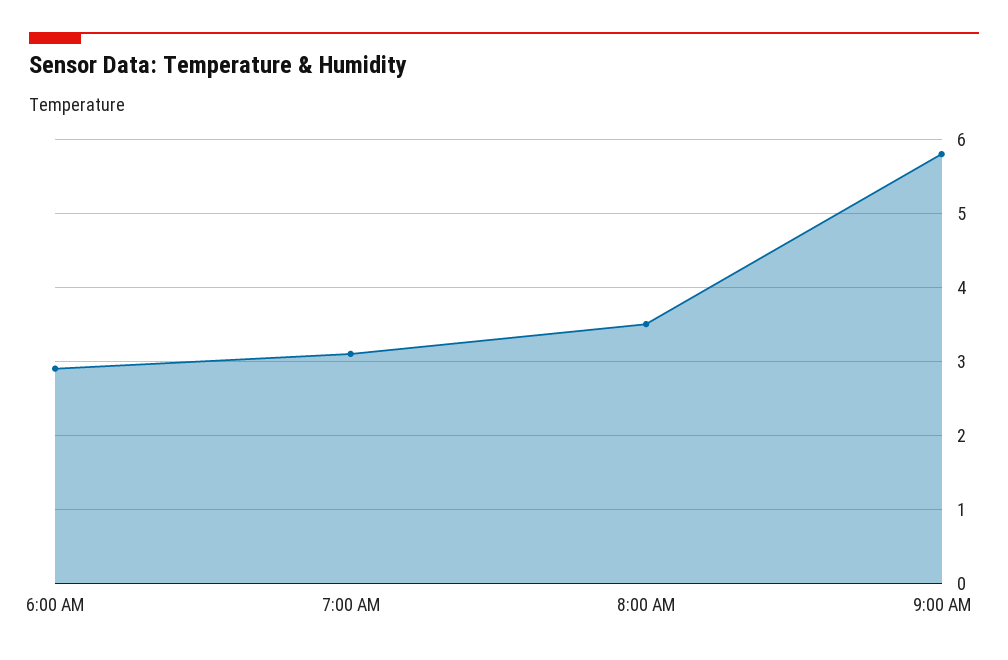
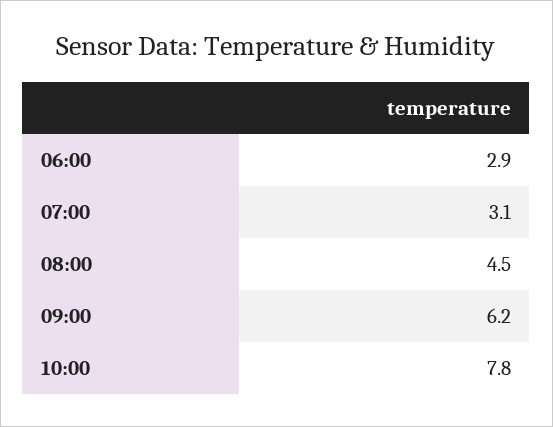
8:00 AM: 3.5 -> 4.5
9:00 AM: 5.8 -> 6.2
10:00: none -> 7.8

